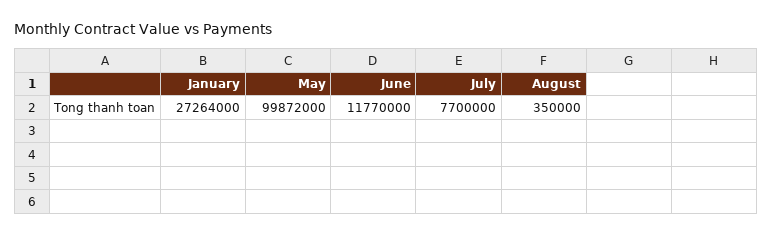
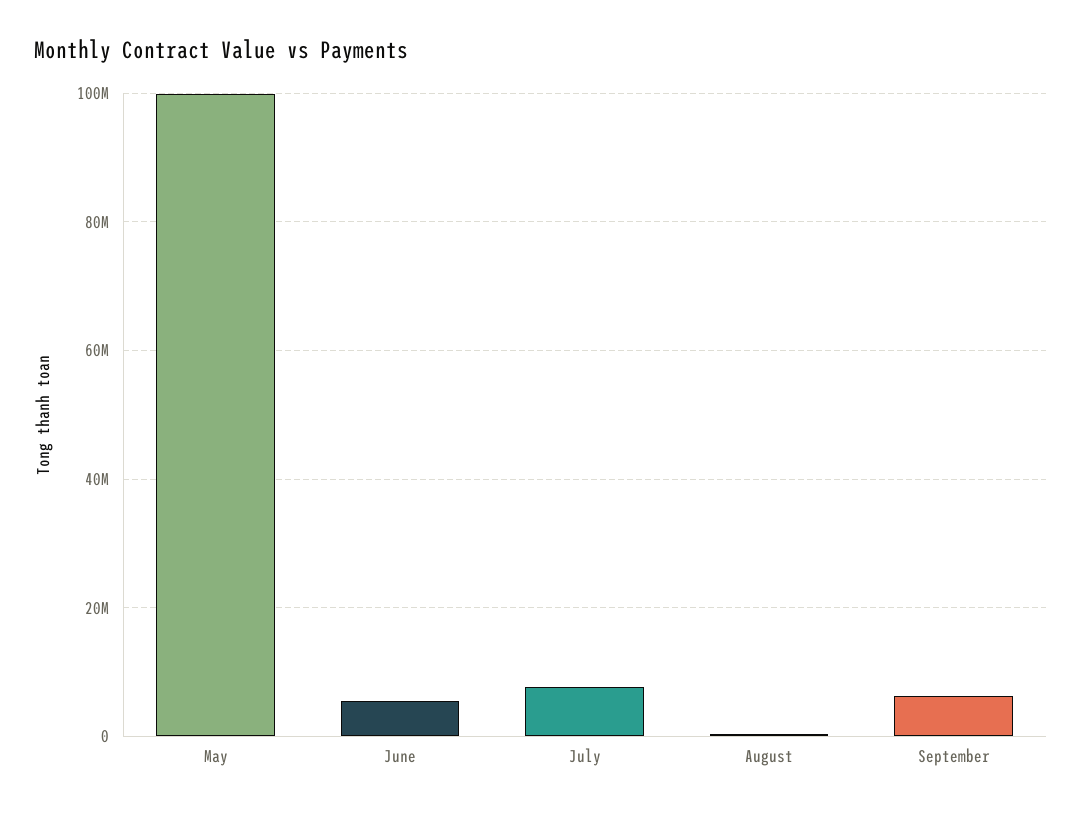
January: 27264000 -> none
June: 11770000 -> 6000000
September: none -> 6000000

